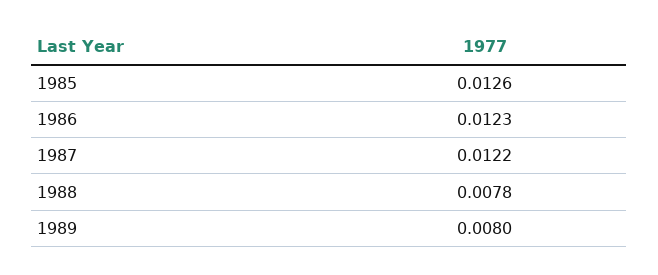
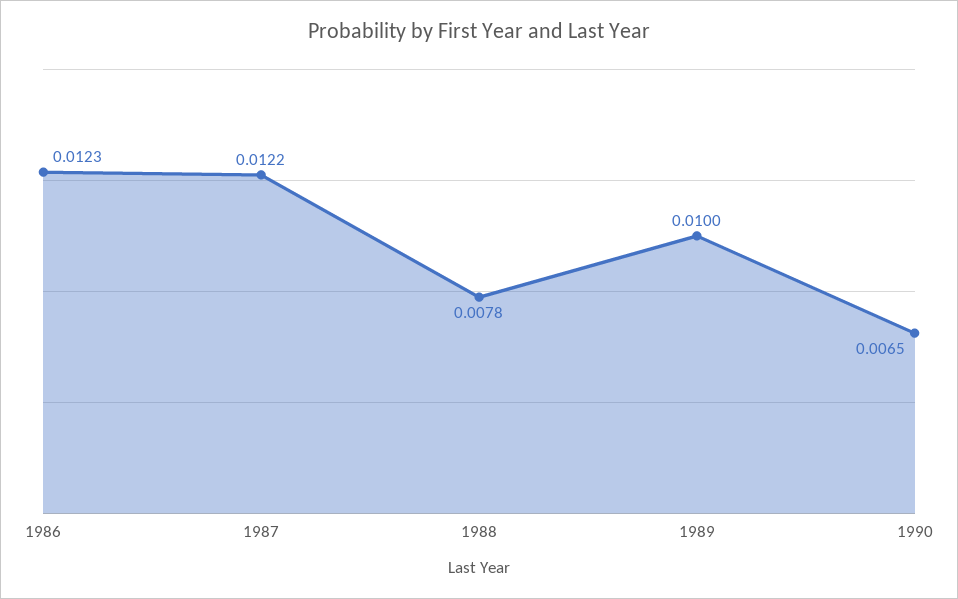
1985: 0.0126 -> none
1989: 0.008 -> 0.01
1990: none -> 0.0065

